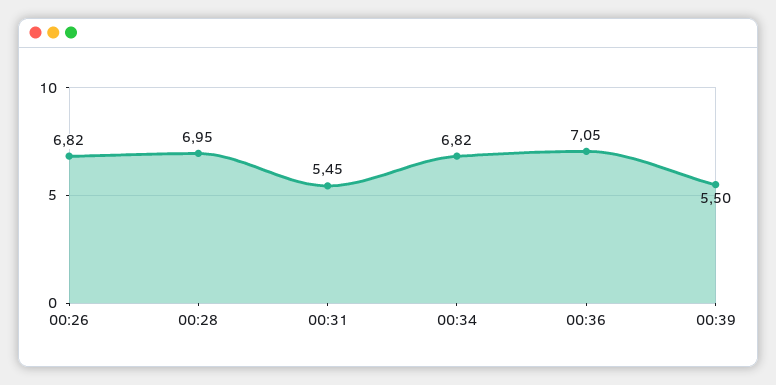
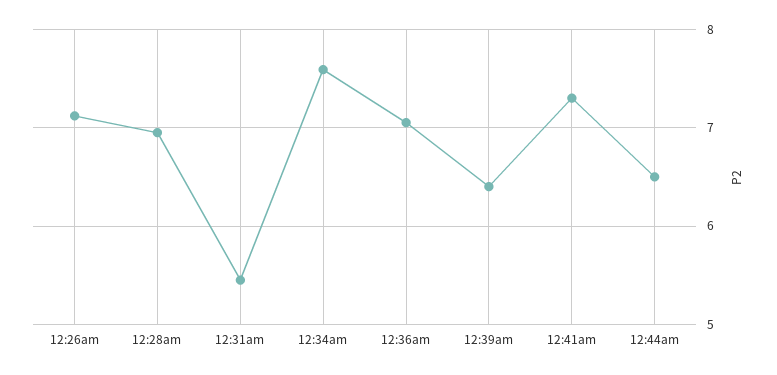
00:26: 6.82 -> 7.1
00:34: 6.82 -> 7.6
00:39: 5.5 -> 6.4
12:41am: none -> 7.3
12:44am: none -> 6.5

